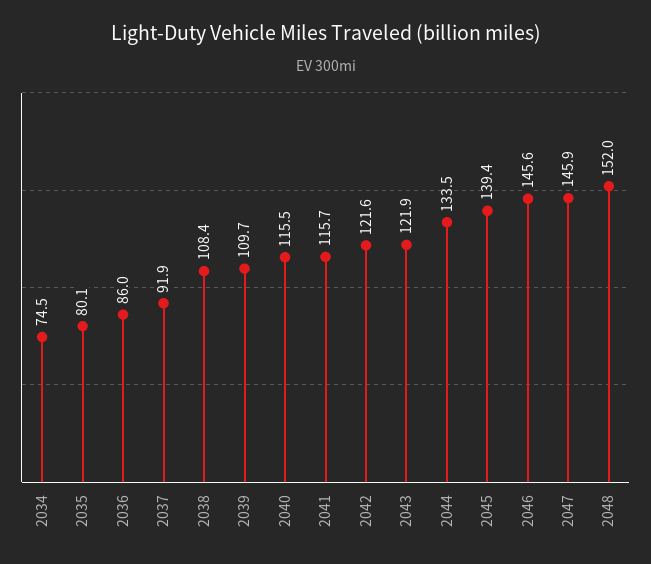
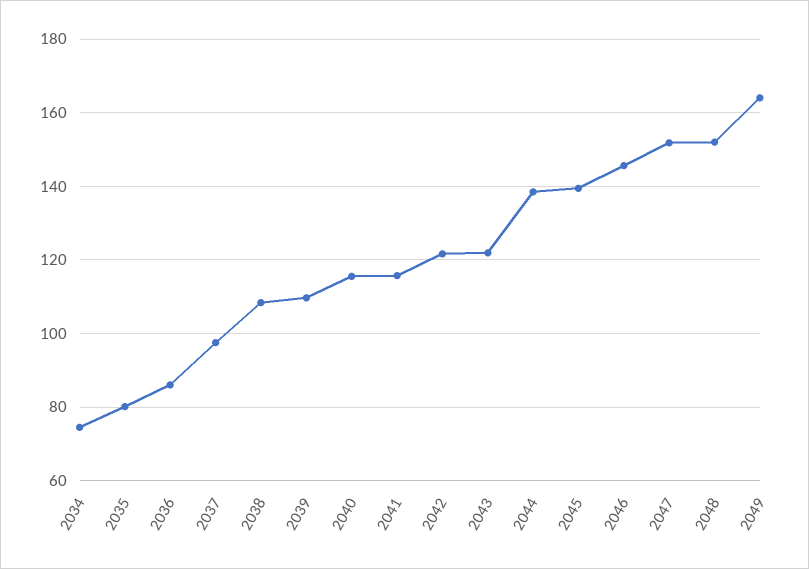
2037: 91.9 -> 98
2044: 133.5 -> 138
2047: 145.9 -> 152
2049: none -> 164

